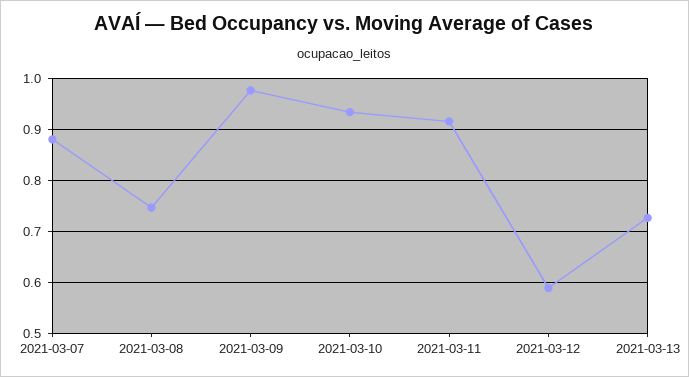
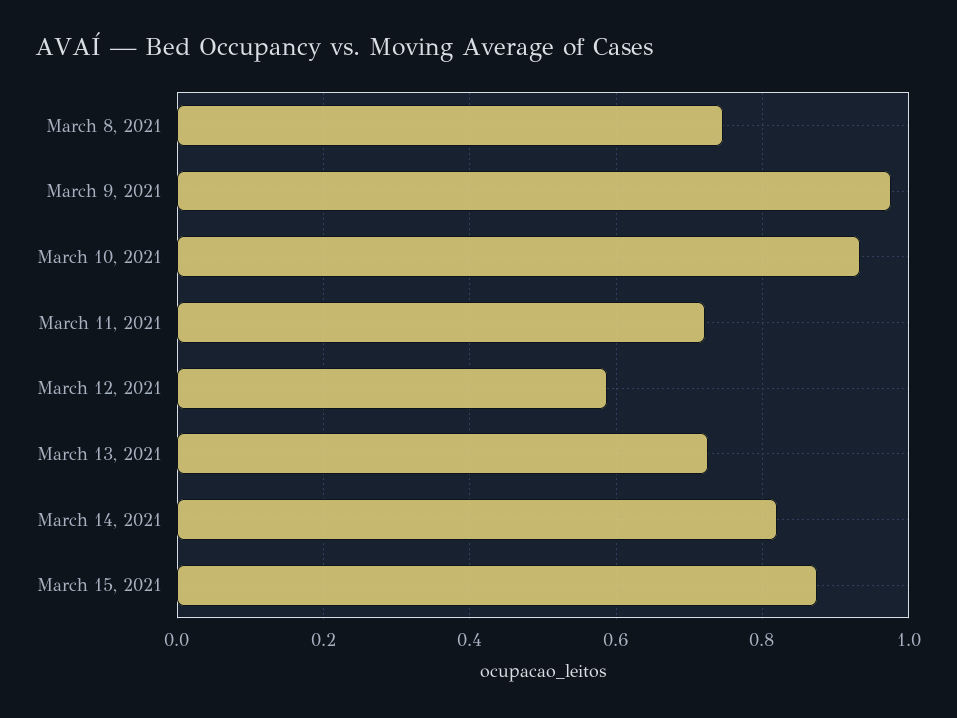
2021-03-07: 0.88 -> none
2021-03-11: 0.92 -> 0.72
March 14, 2021: none -> 0.82
March 15, 2021: none -> 0.88

